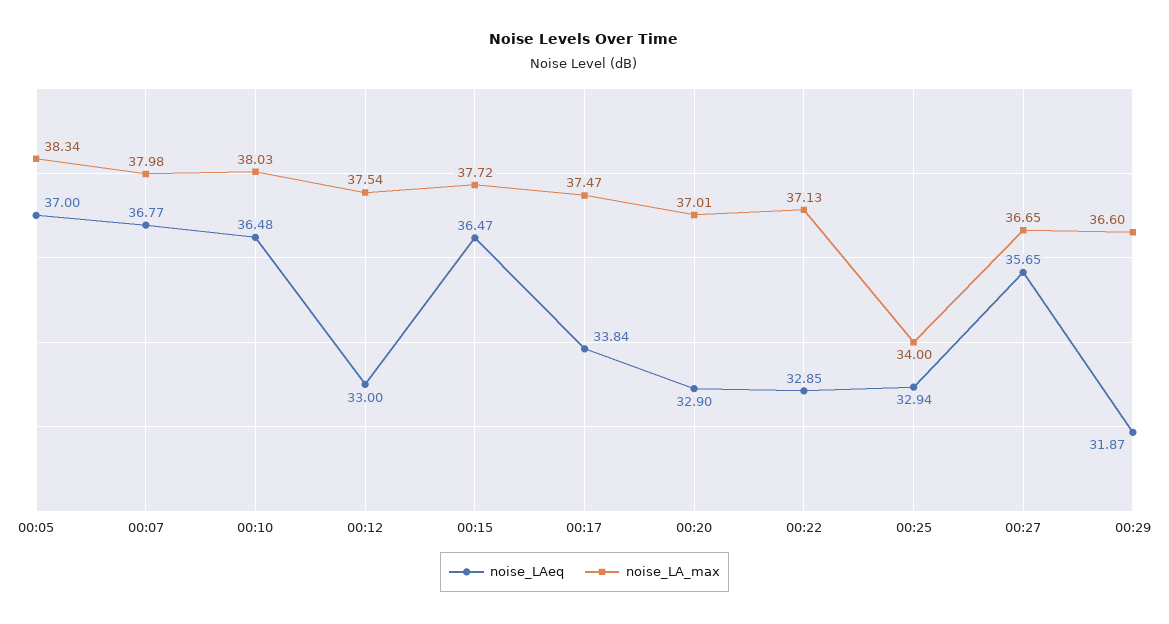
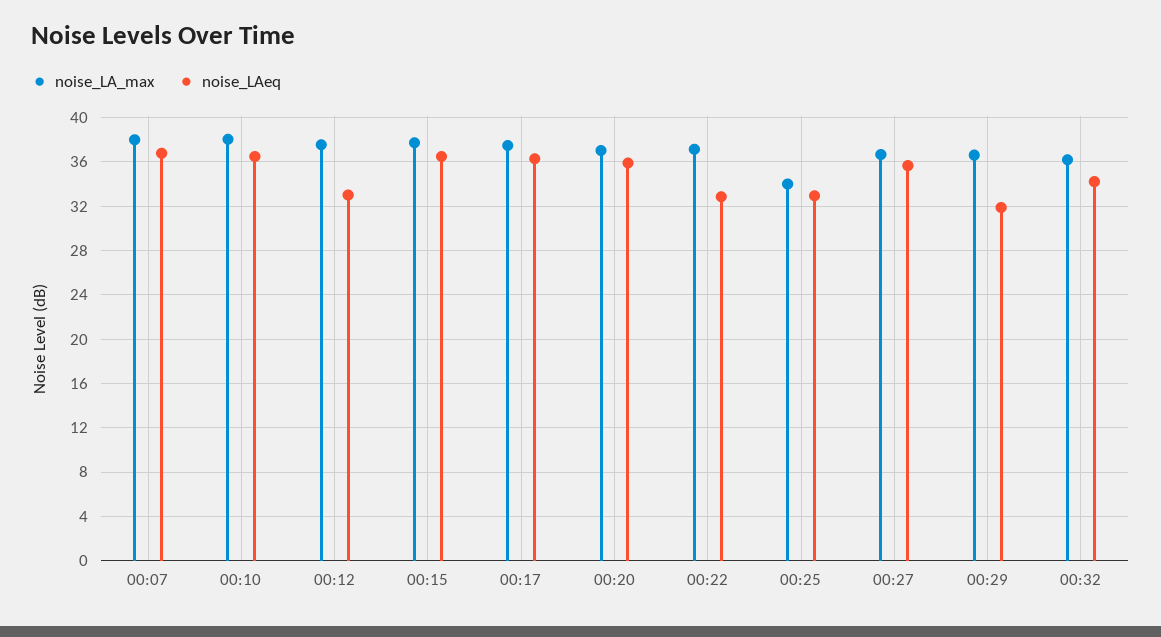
noise_LAeq, 00:05: 37 -> none
noise_LA_max, 00:05: 38.34 -> none
noise_LAeq, 00:17: 33.84 -> 36
noise_LAeq, 00:20: 32.9 -> 36
noise_LA_max, 00:32: none -> 36
noise_LAeq, 00:32: none -> 34

